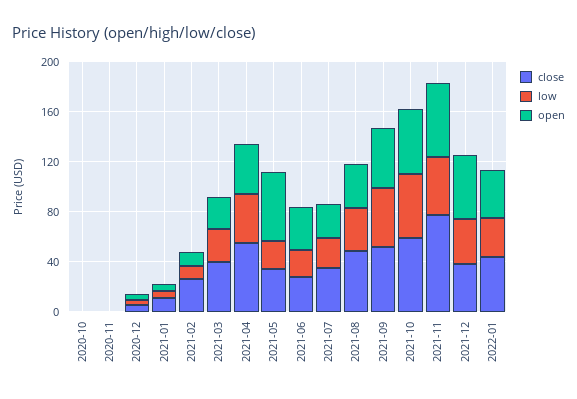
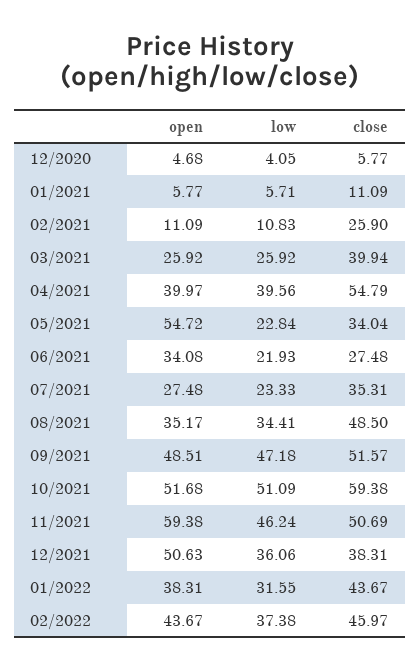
close, 2020-10: 0 -> none
low, 2020-10: 0 -> none
open, 2020-10: 0 -> none
close, 2020-11: 0 -> none
low, 2020-11: 0 -> none
open, 2020-11: 0 -> none
close, 2021-11: 80 -> 50.69
open, 02/2022: none -> 43.67
low, 02/2022: none -> 37.38
close, 02/2022: none -> 45.97

